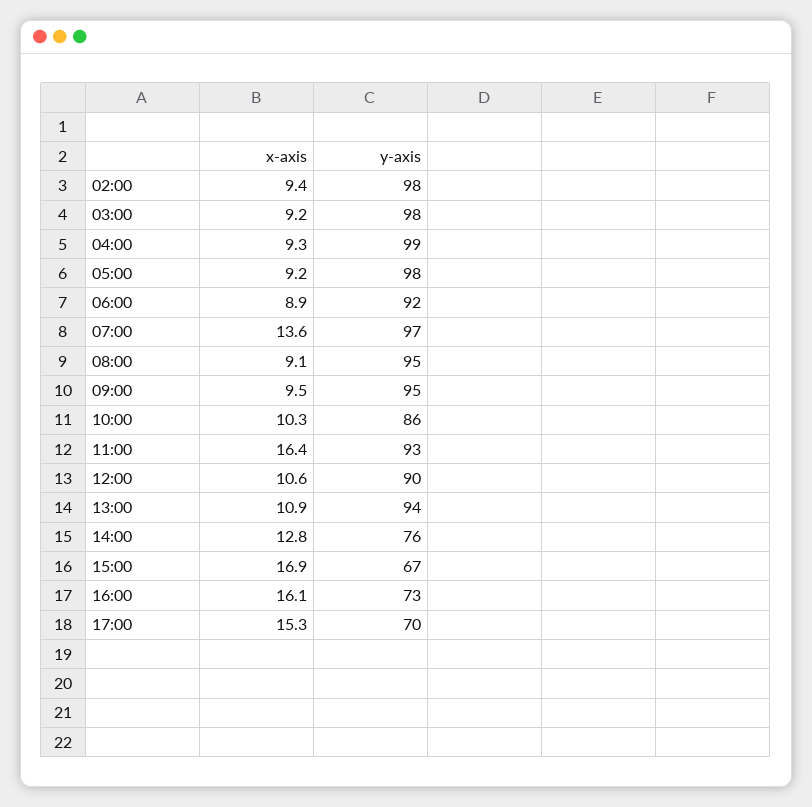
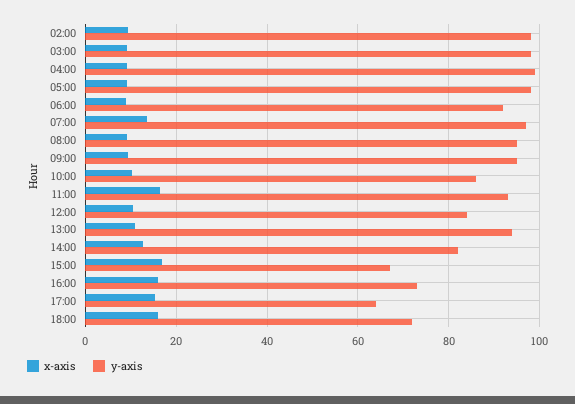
y-axis, 12:00: 90 -> 84
y-axis, 14:00: 76 -> 82
y-axis, 17:00: 70 -> 64
x-axis, 18:00: none -> 16
y-axis, 18:00: none -> 72

